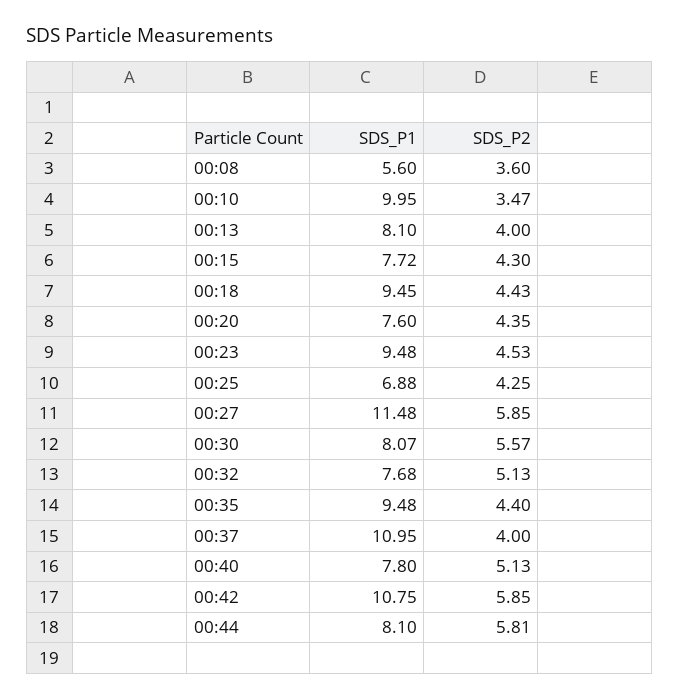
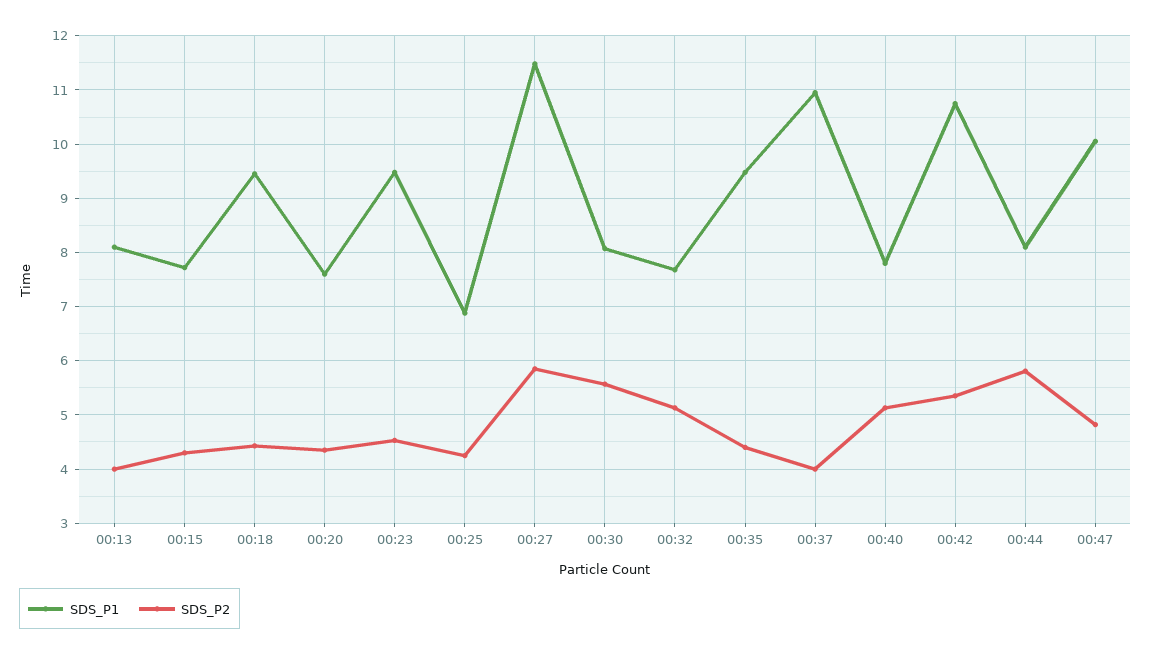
SDS_P1, 00:08: 5.6 -> none
SDS_P2, 00:08: 3.6 -> none
SDS_P1, 00:10: 9.95 -> none
SDS_P2, 00:10: 3.47 -> none
SDS_P2, 00:42: 5.85 -> 5.4
SDS_P1, 00:47: none -> 10
SDS_P2, 00:47: none -> 4.8

